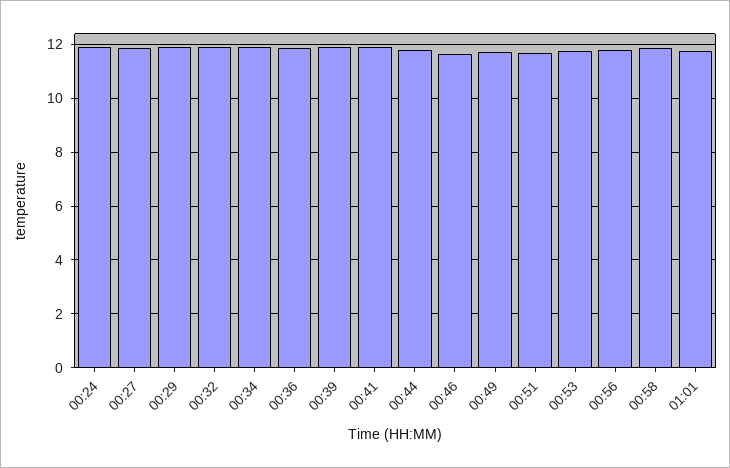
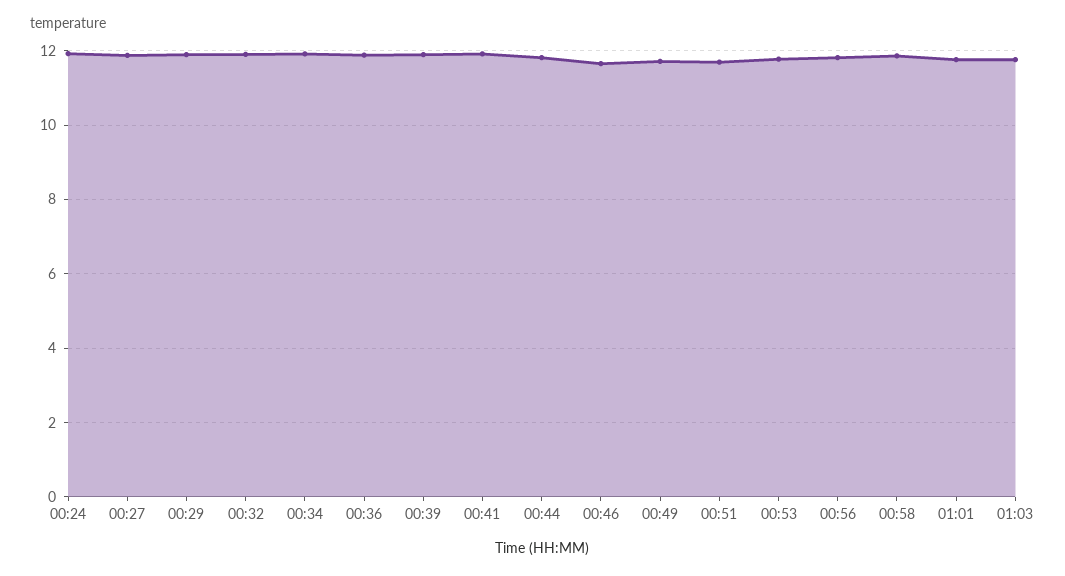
01:03: none -> 11.8

